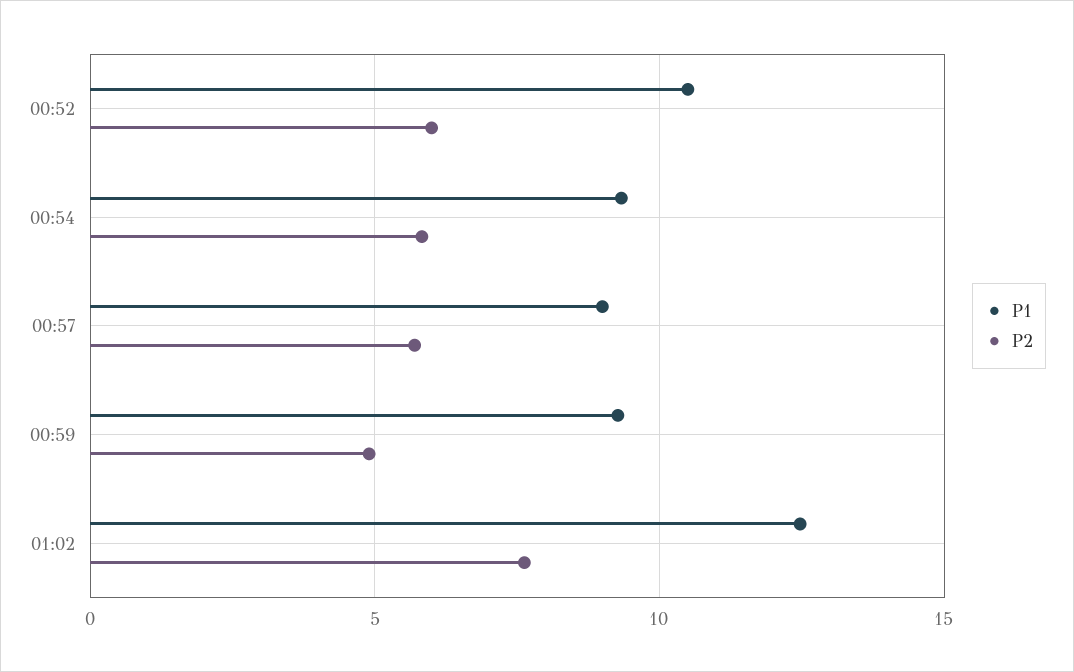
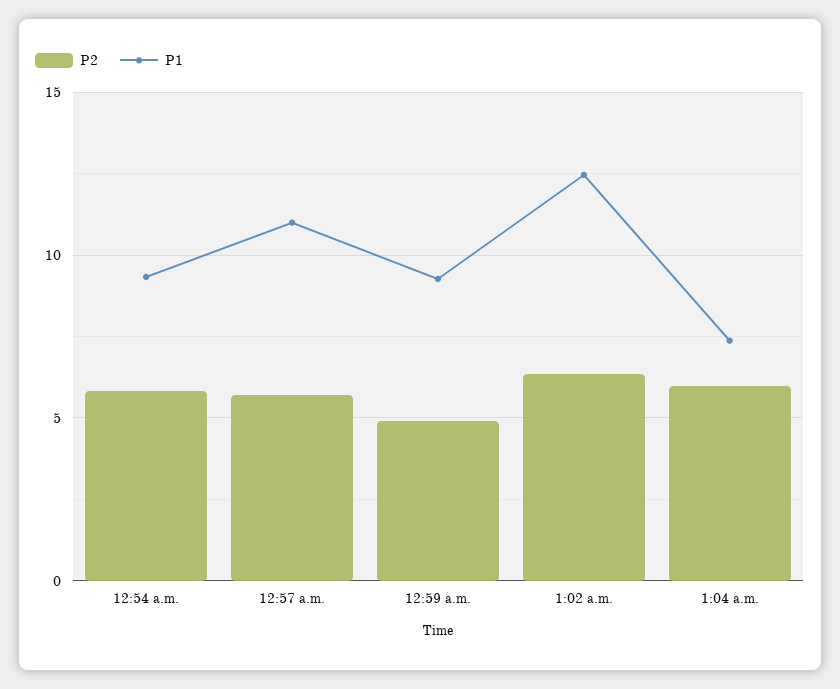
P1, 00:52: 10.5 -> none
P2, 00:52: 6 -> none
P1, 00:57: 9 -> 11
P2, 01:02: 7.5 -> 6.5
P2, 1:04 a.m.: none -> 6
P1, 1:04 a.m.: none -> 7.5

